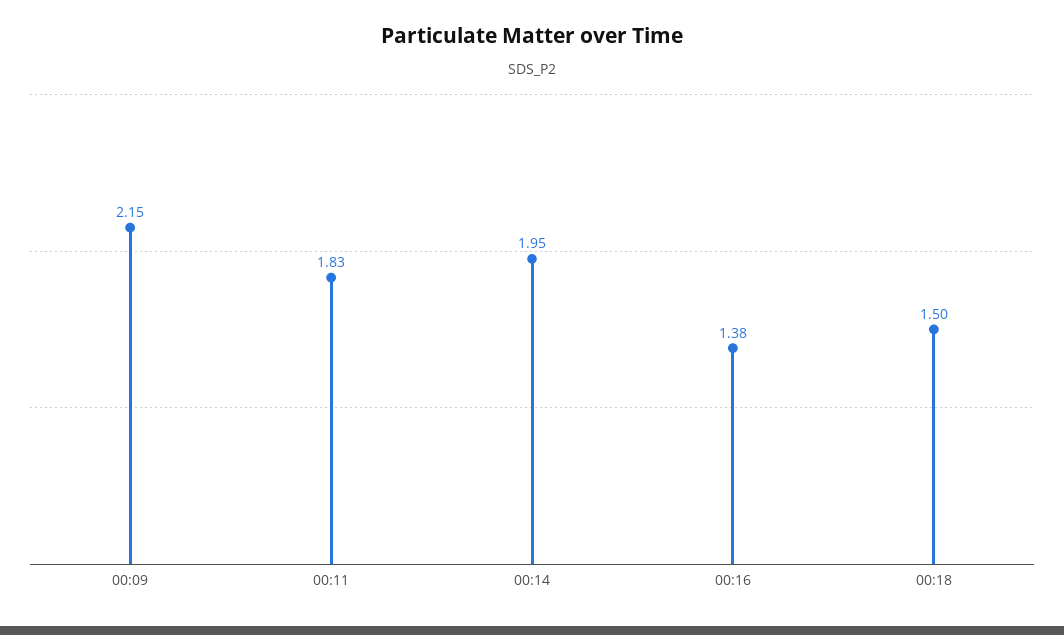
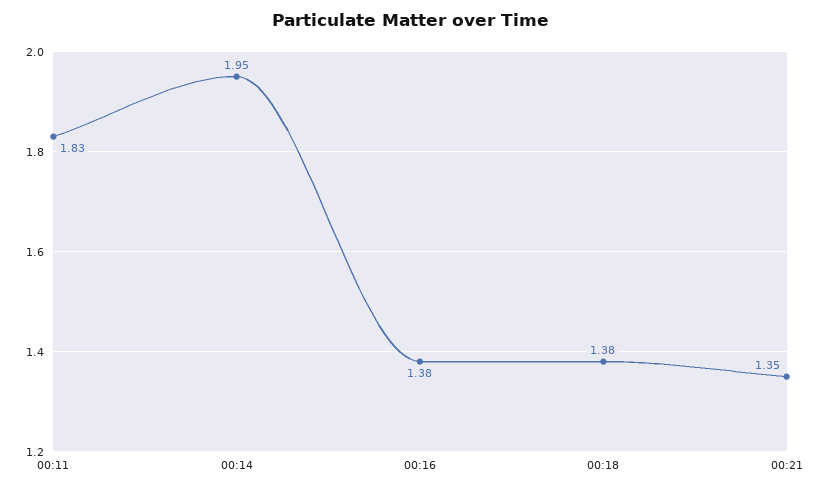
00:09: 2.15 -> none
00:18: 1.5 -> 1.38
00:21: none -> 1.35

